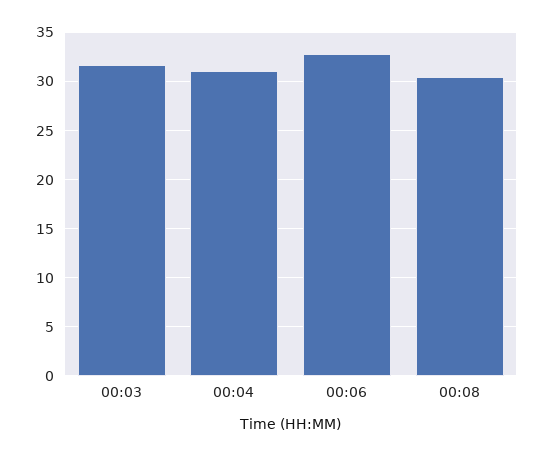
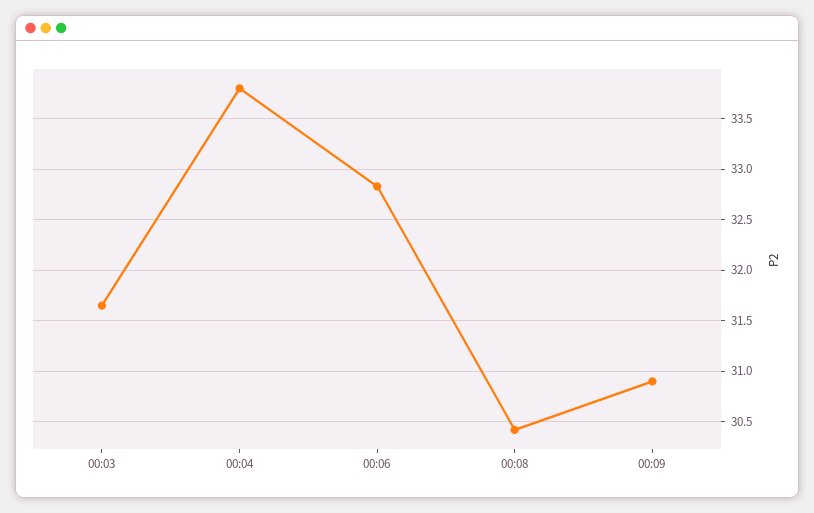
00:04: 31 -> 33.8
00:09: none -> 30.9

